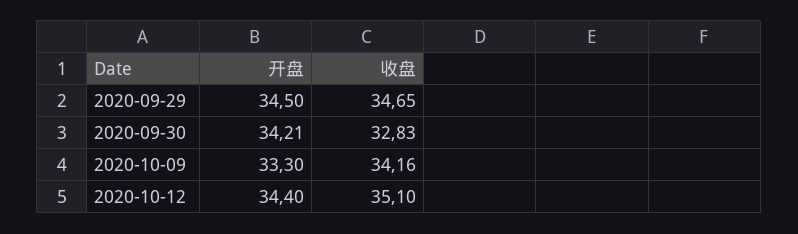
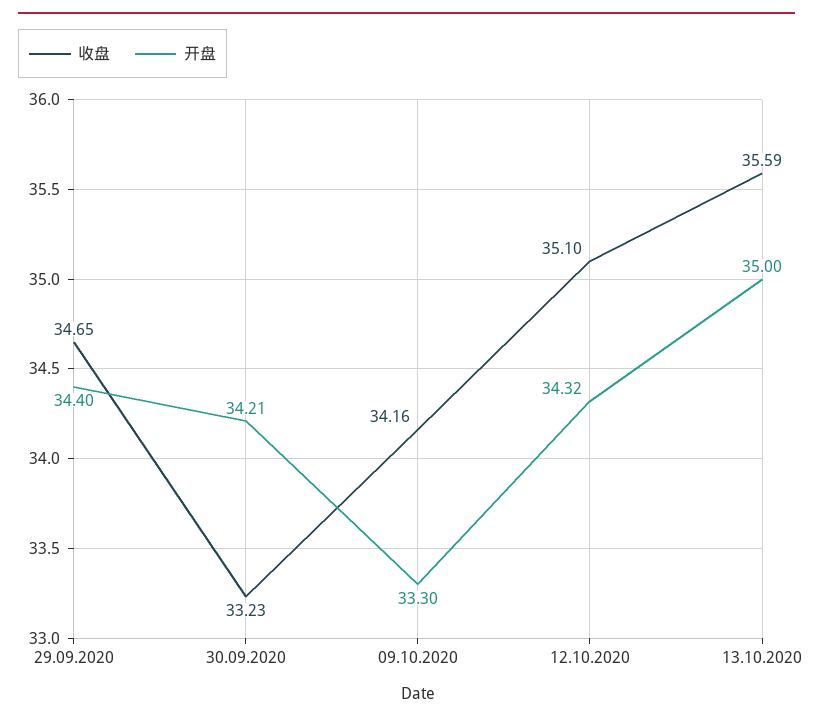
开盘, 2020-09-29: 34.5 -> 34.4
收盘, 2020-09-30: 32.83 -> 33.23
开盘, 2020-10-12: 34.4 -> 34.32
收盘, 13.10.2020: none -> 35.59
开盘, 13.10.2020: none -> 35

